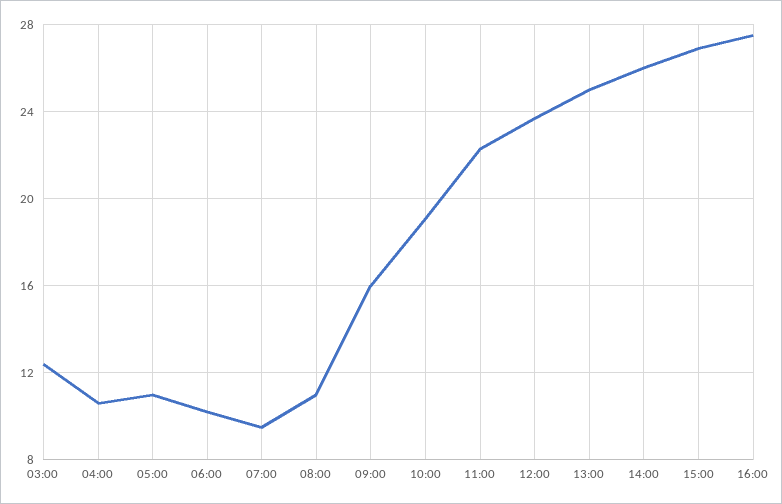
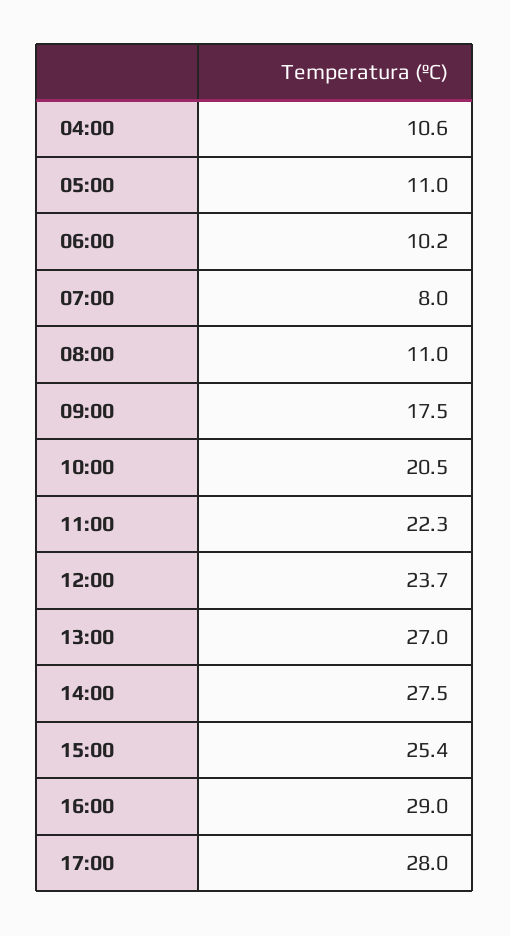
03:00: 12.5 -> none
07:00: 9.5 -> 8
09:00: 16 -> 17.5
10:00: 19 -> 20.5
13:00: 25 -> 27
14:00: 26 -> 27.5
15:00: 27 -> 25.4
16:00: 27.5 -> 29
17:00: none -> 28

